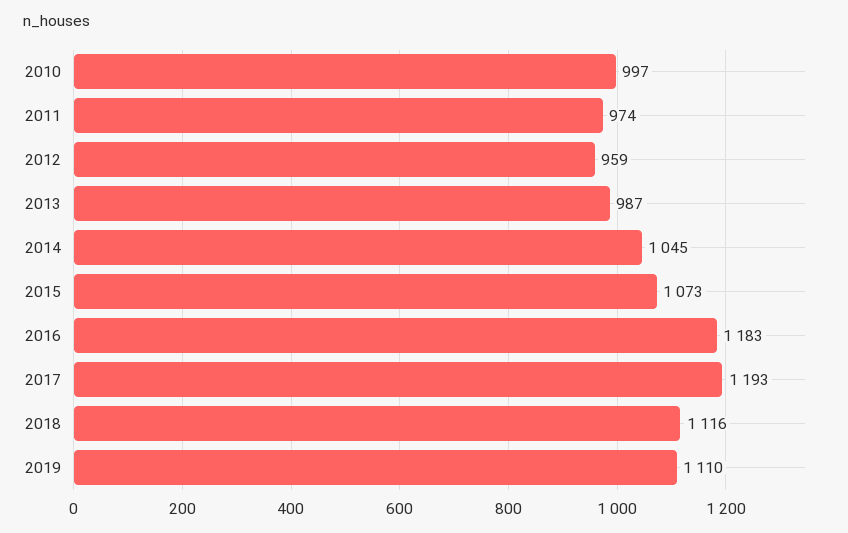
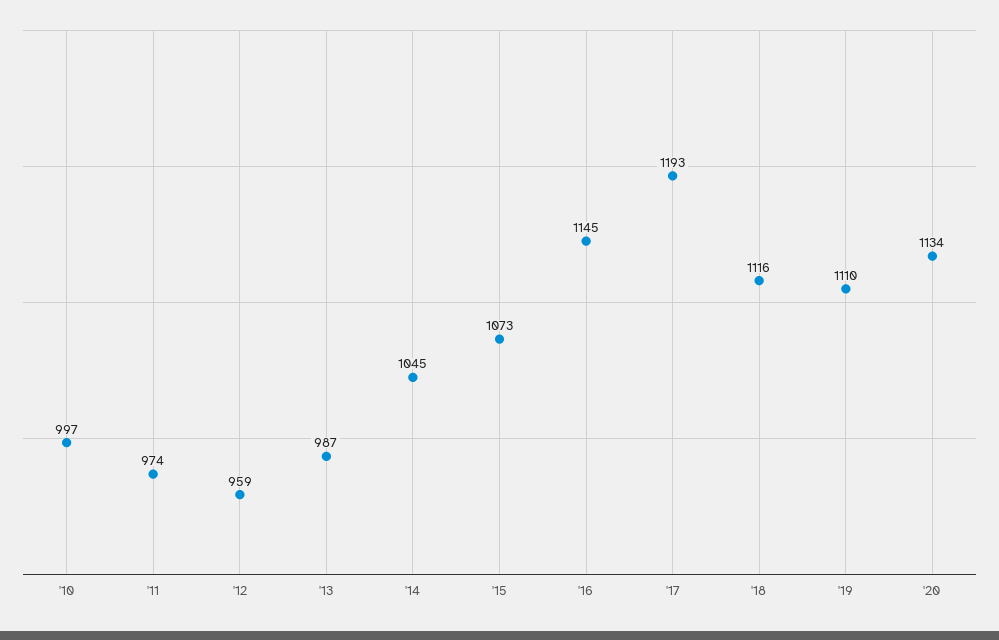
2016: 1183 -> 1145
'20: none -> 1134

